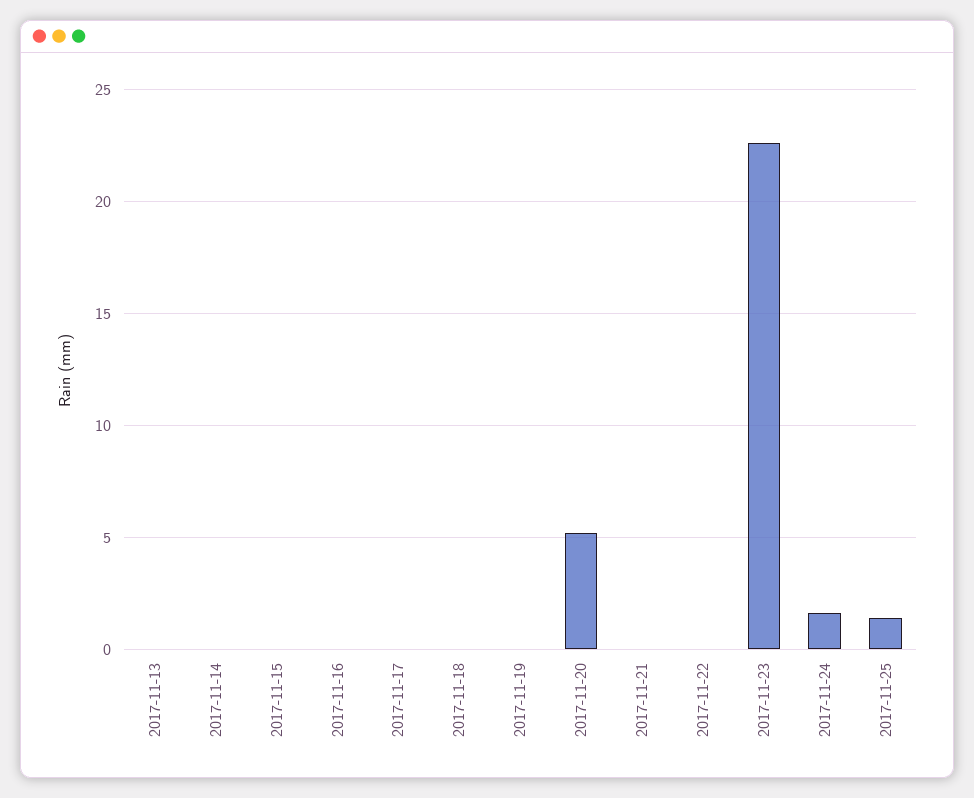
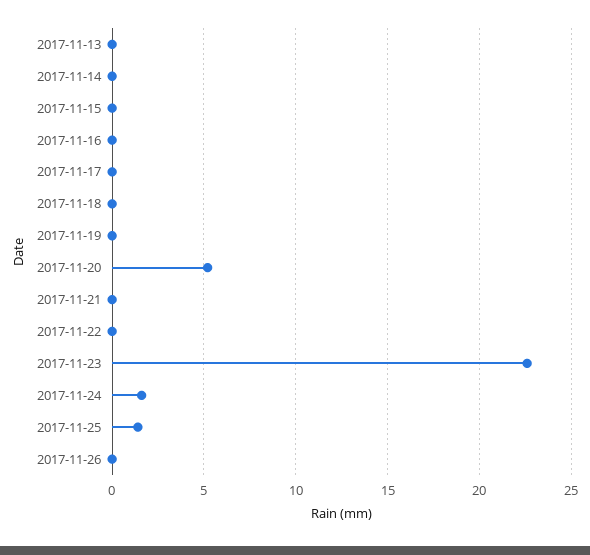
2017-11-26: none -> 0

